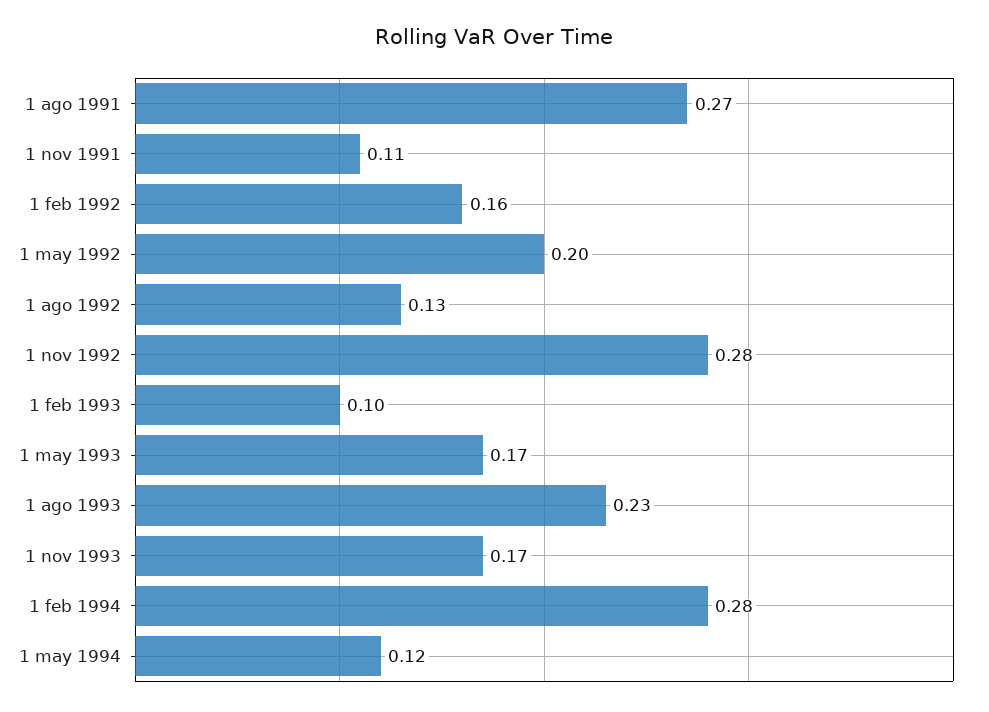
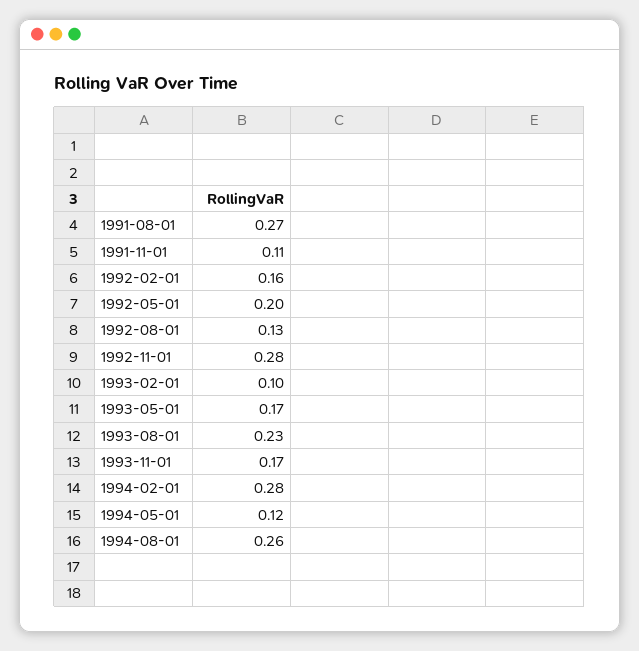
1994-08-01: none -> 0.26

